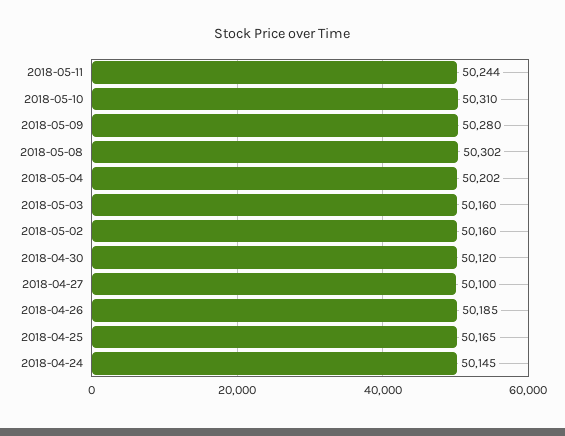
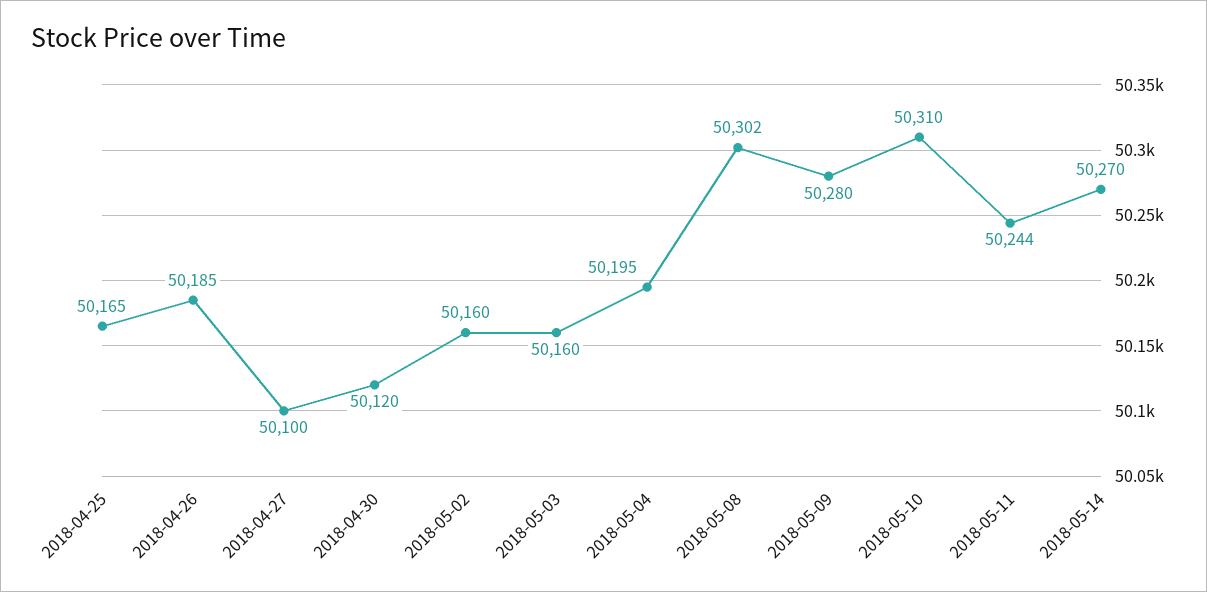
2018-05-04: 50202 -> 50195
2018-04-24: 50145 -> none
2018-05-14: none -> 50270

